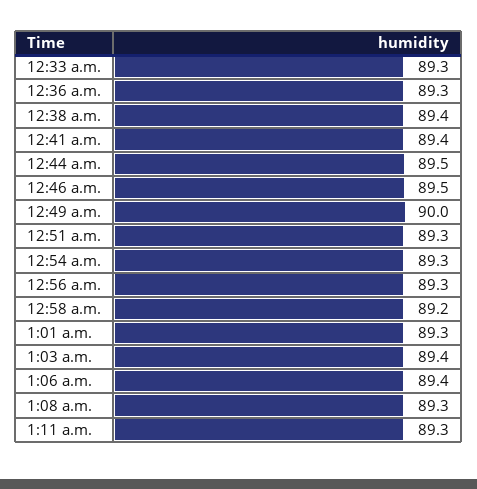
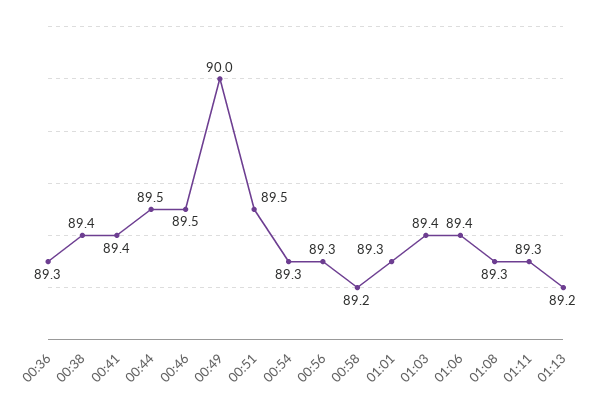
12:33 a.m.: 89.3 -> none
12:51 a.m.: 89.3 -> 89.5
01:13: none -> 89.2

